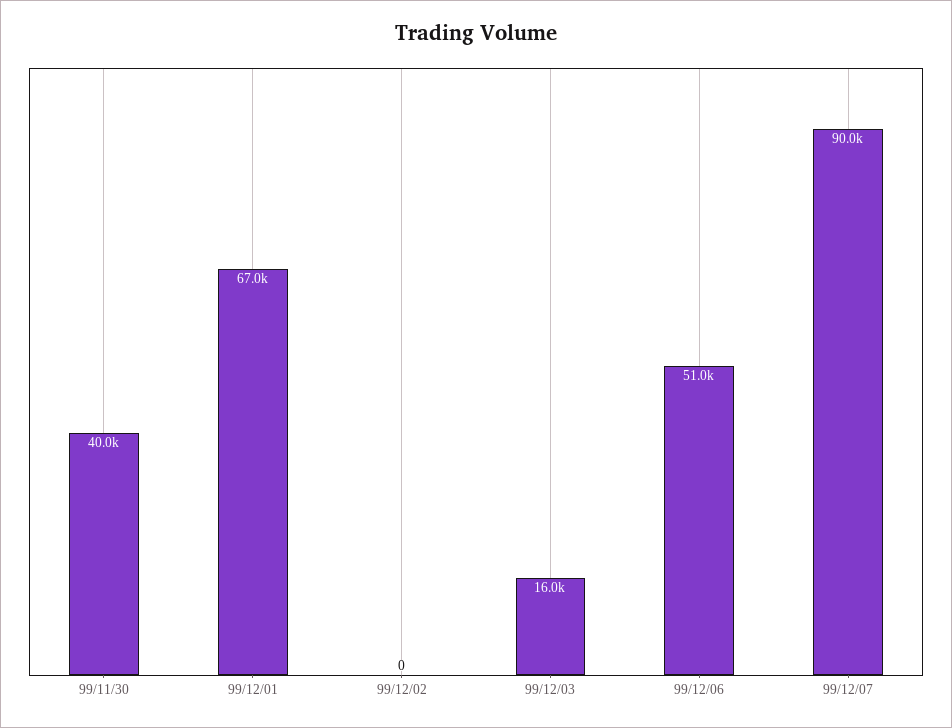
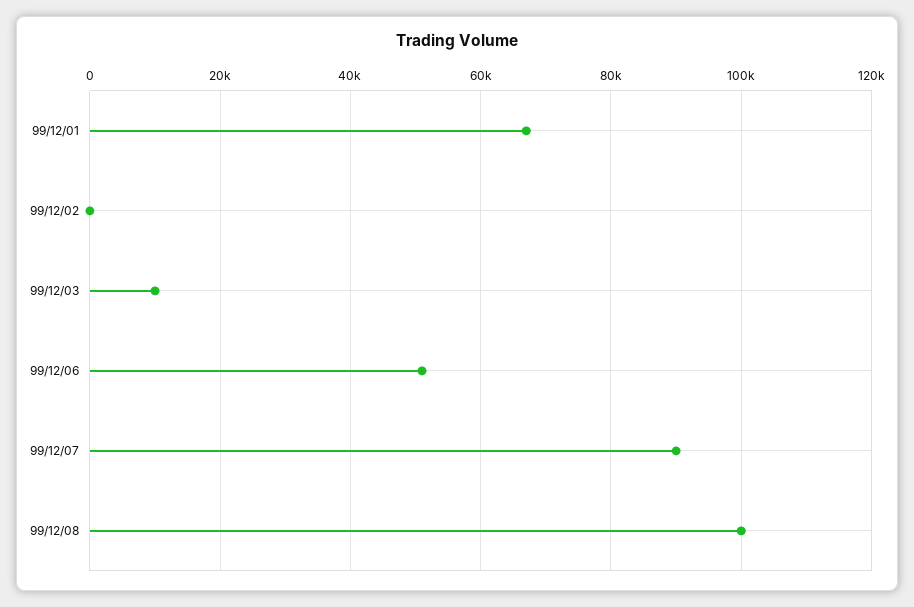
99/11/30: 40000 -> none
99/12/03: 16000 -> 10000
99/12/08: none -> 100000

